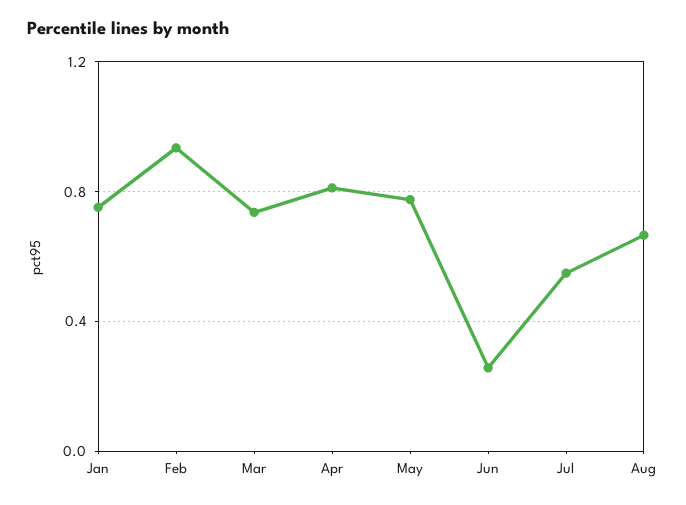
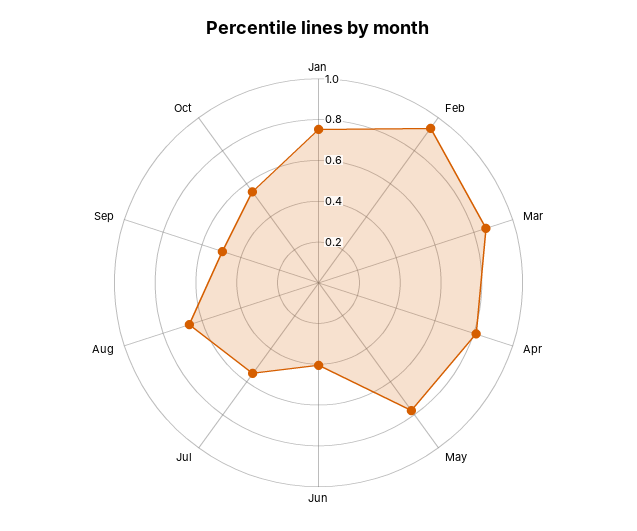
Mar: 0.75 -> 0.85
Jun: 0.25 -> 0.4
Sep: none -> 0.5
Oct: none -> 0.55

